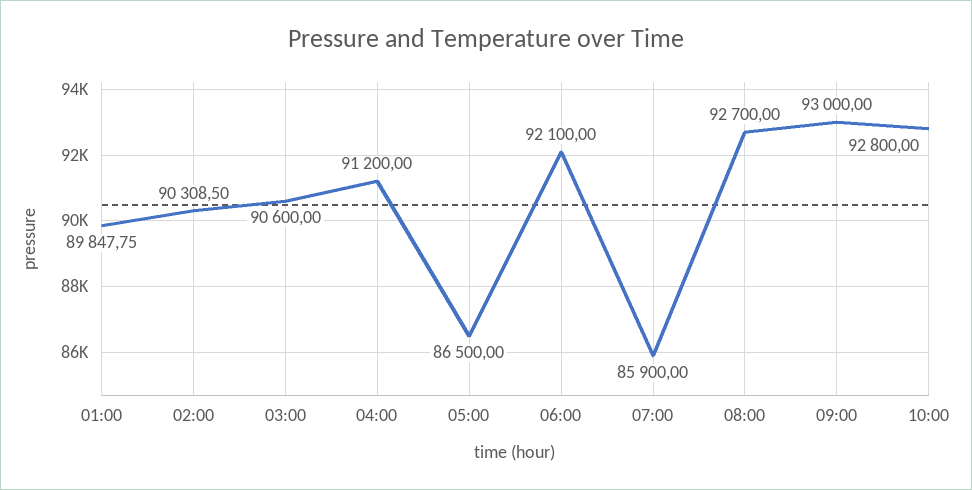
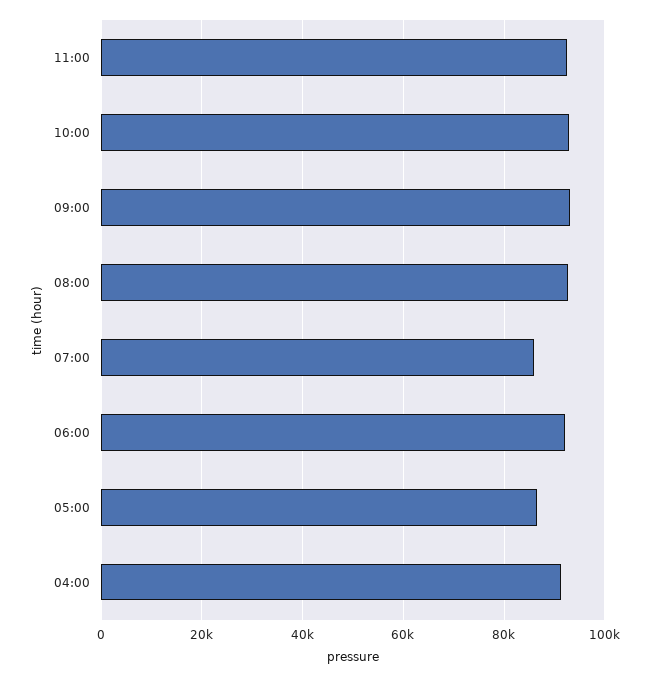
01:00: 89847.75 -> none
02:00: 90308.5 -> none
03:00: 90600 -> none
11:00: none -> 92000

